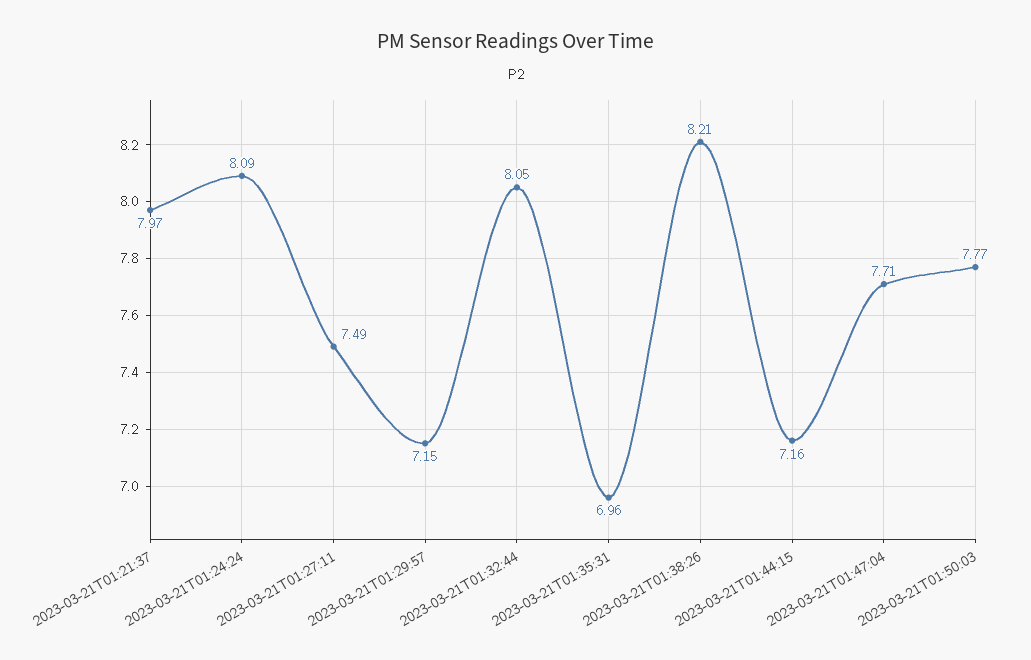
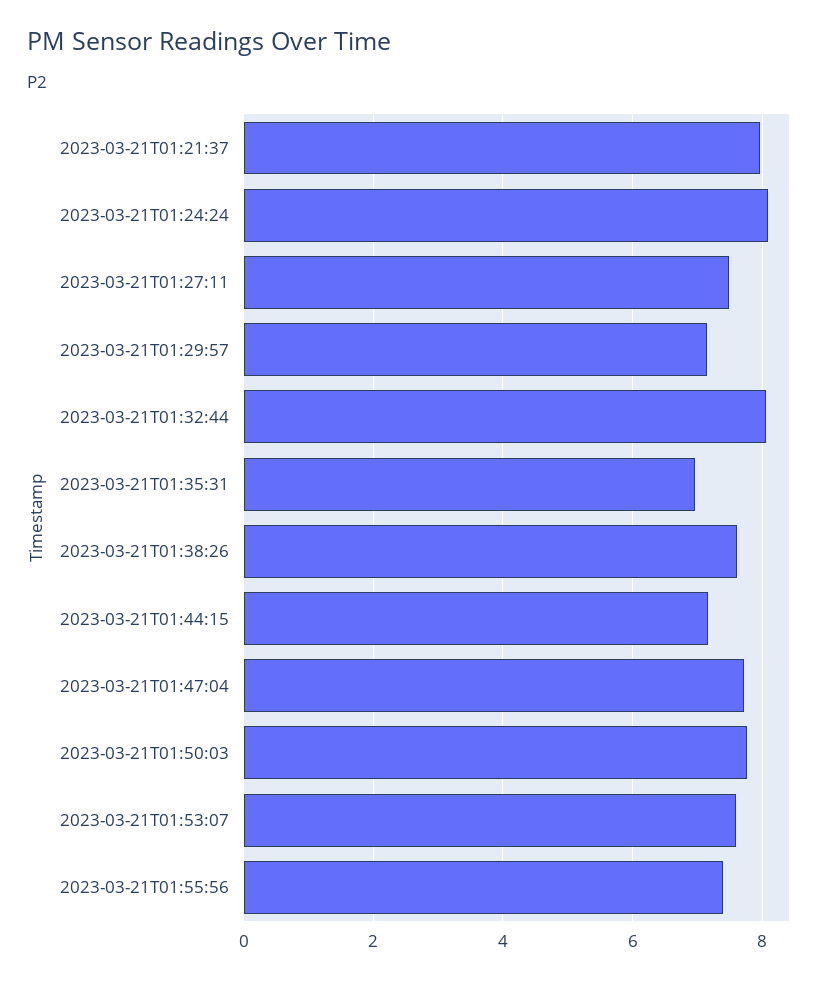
2023-03-21T01:38:26: 8.21 -> 7.6
2023-03-21T01:53:07: none -> 7.6
2023-03-21T01:55:56: none -> 7.4

